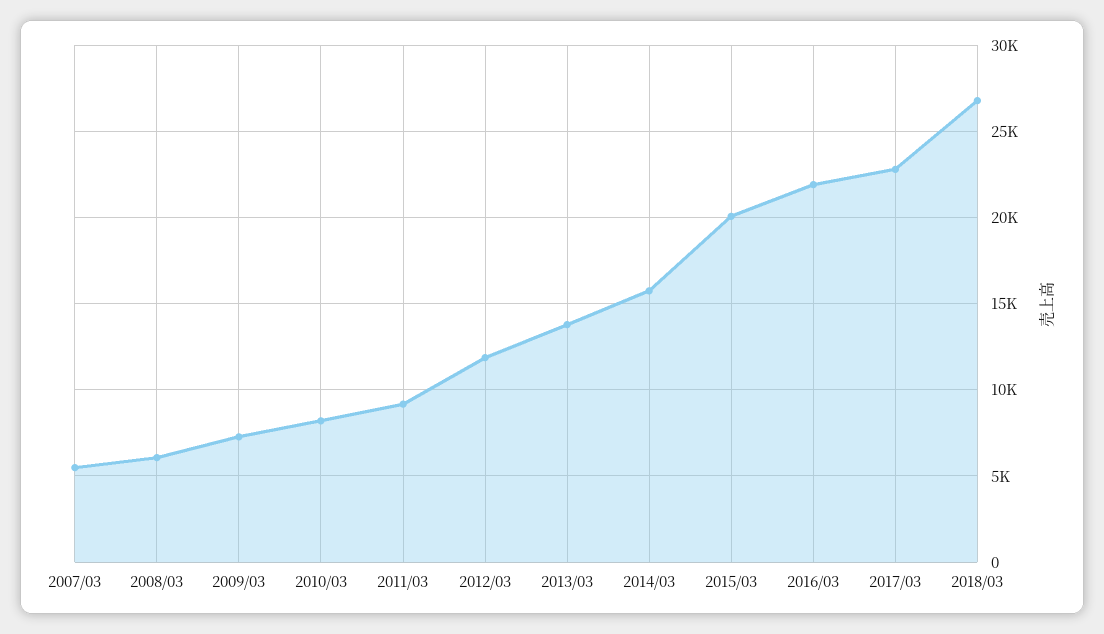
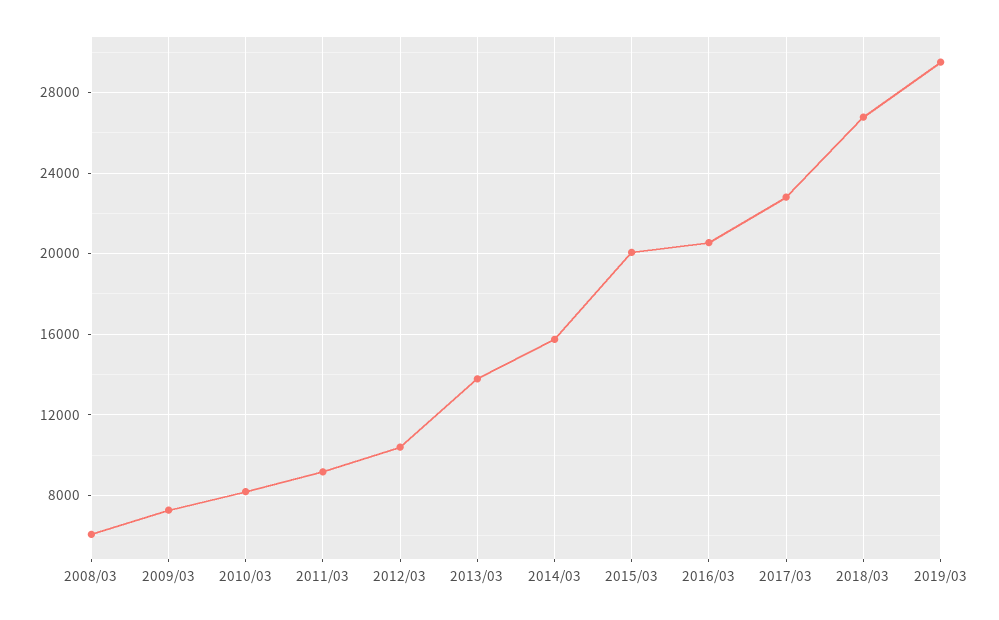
2007/03: 5500 -> none
2012/03: 12000 -> 10500
2016/03: 22000 -> 20500
2019/03: none -> 29500

